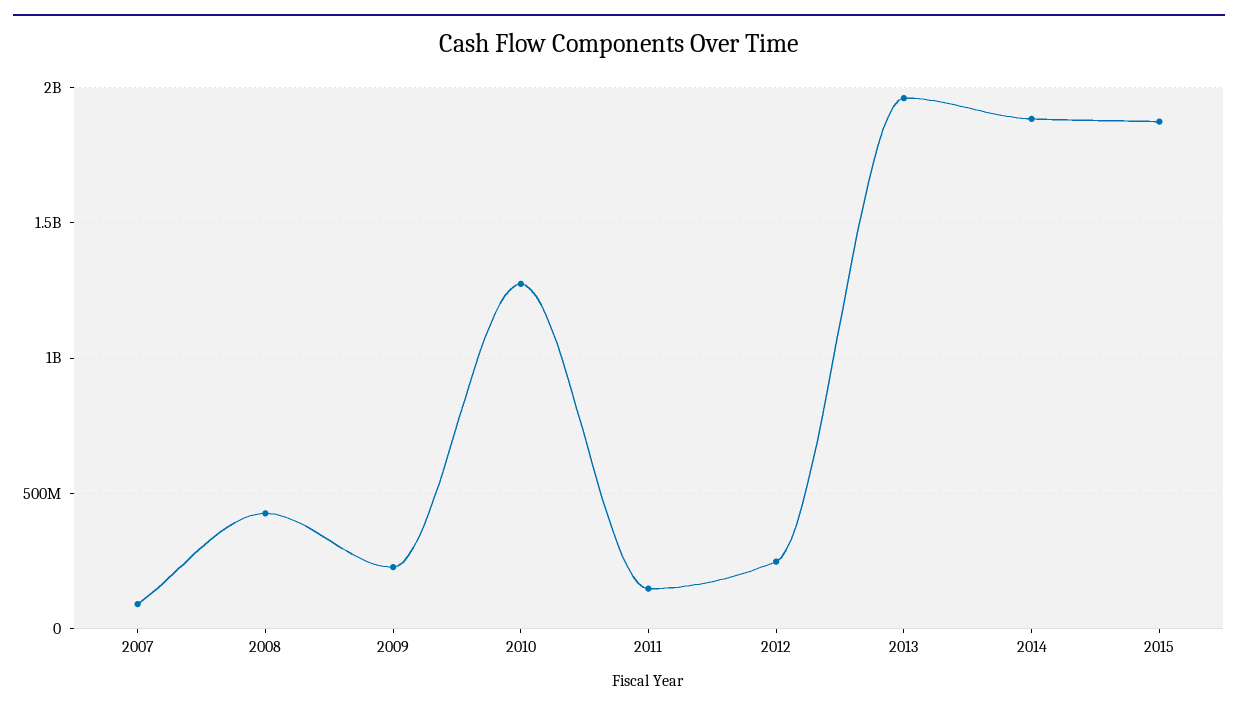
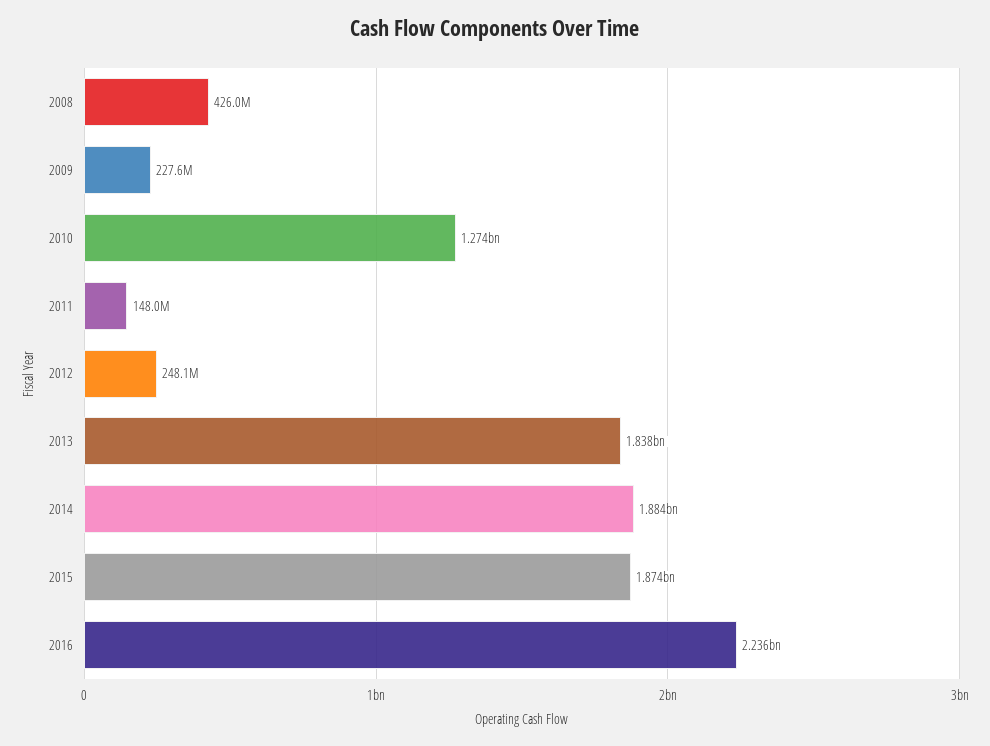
2007: 100000000 -> none
2013: 1950000000 -> 1838000000
2016: none -> 2236000000

